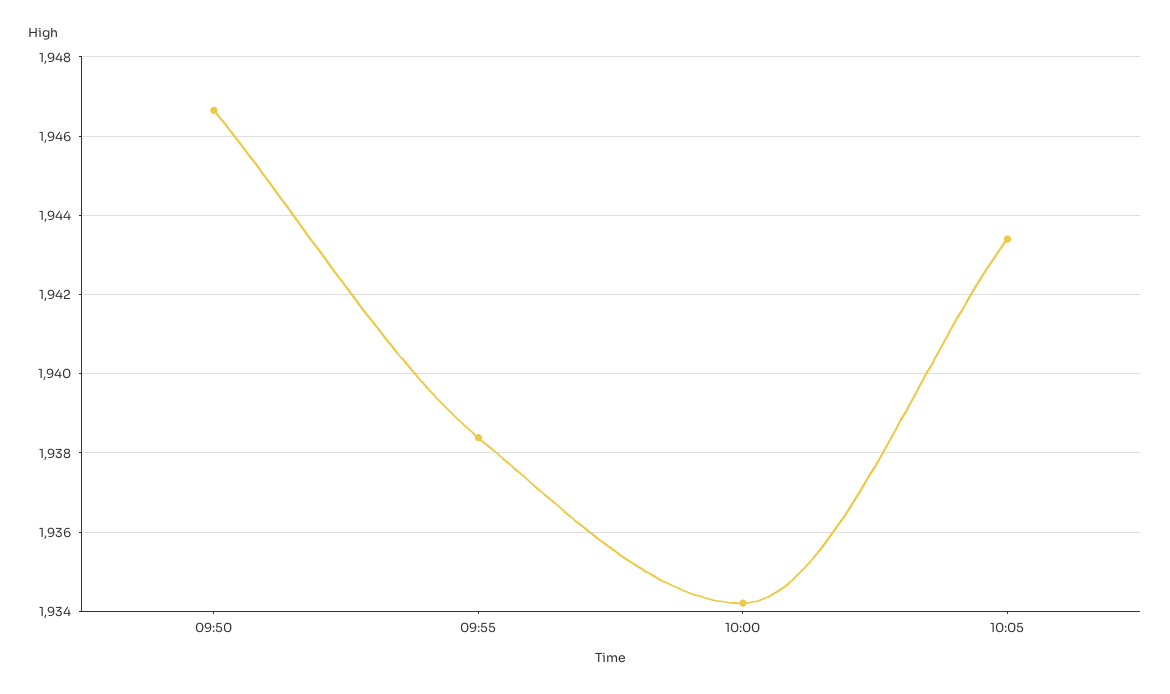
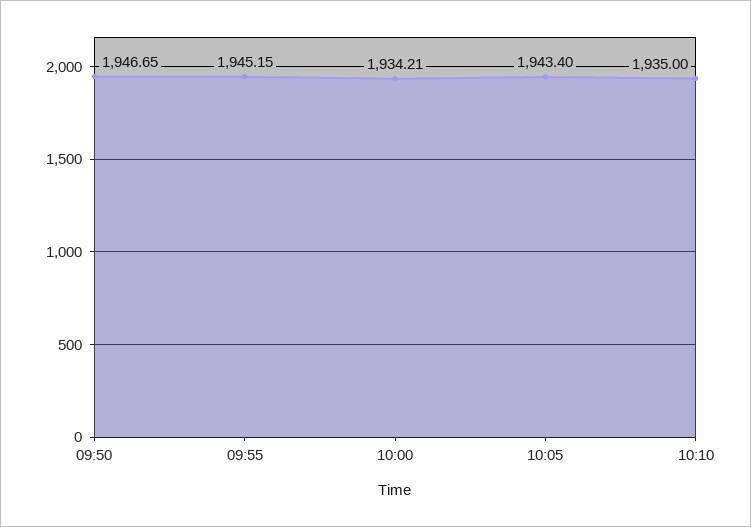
09:55: 1938.4 -> 1945.15
10:10: none -> 1935

